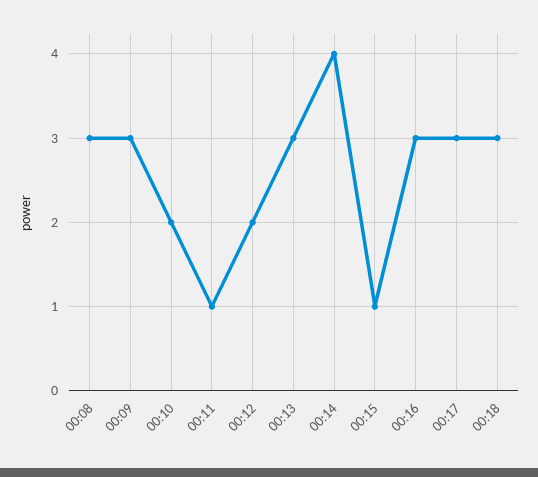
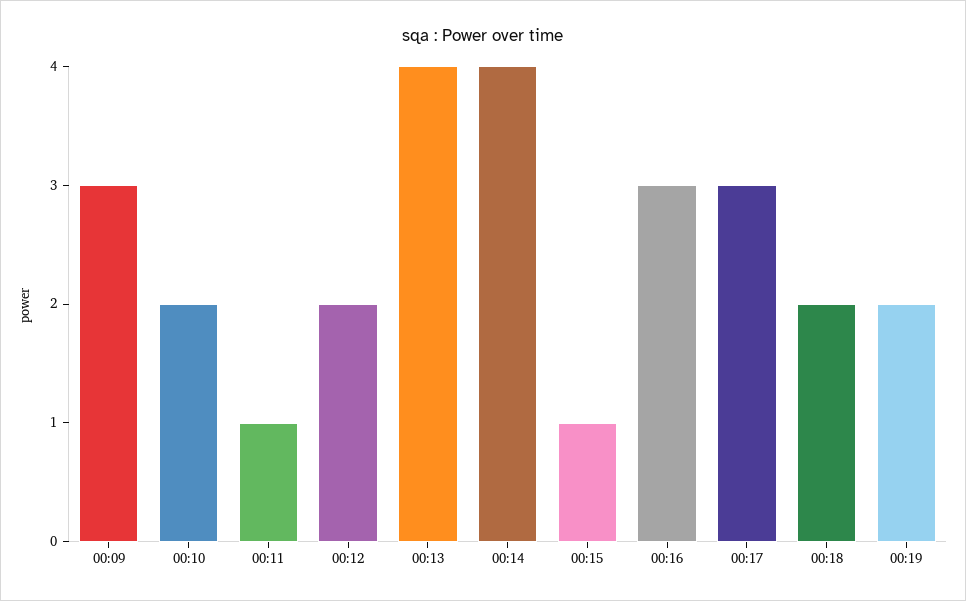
00:08: 3 -> none
00:13: 3 -> 4
00:18: 3 -> 2
00:19: none -> 2

